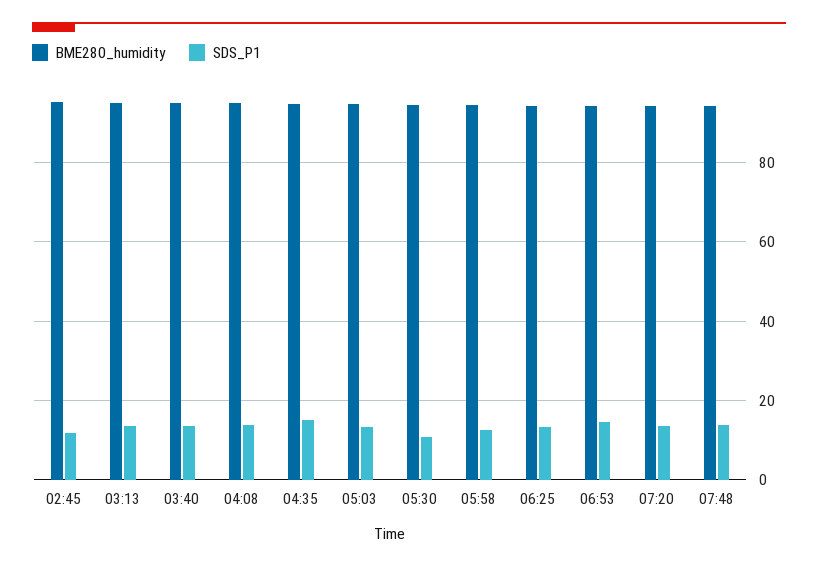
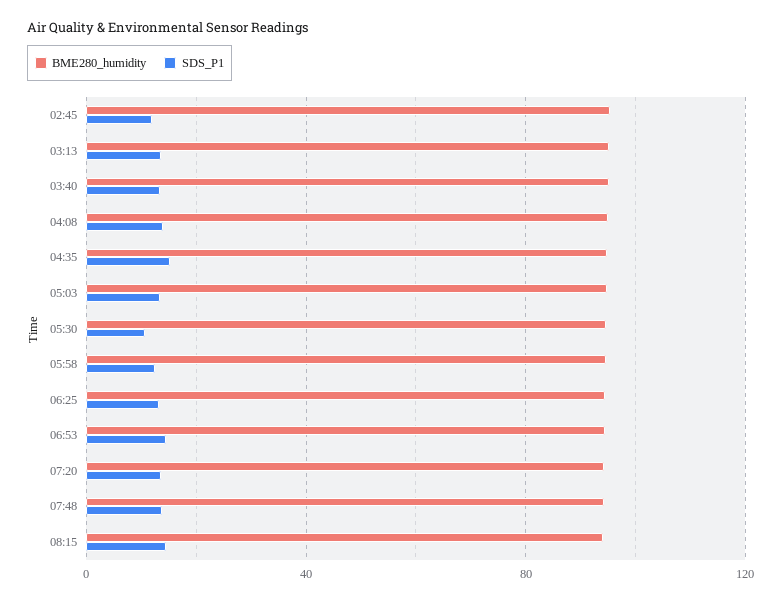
BME280_humidity, 08:15: none -> 95
SDS_P1, 08:15: none -> 15

